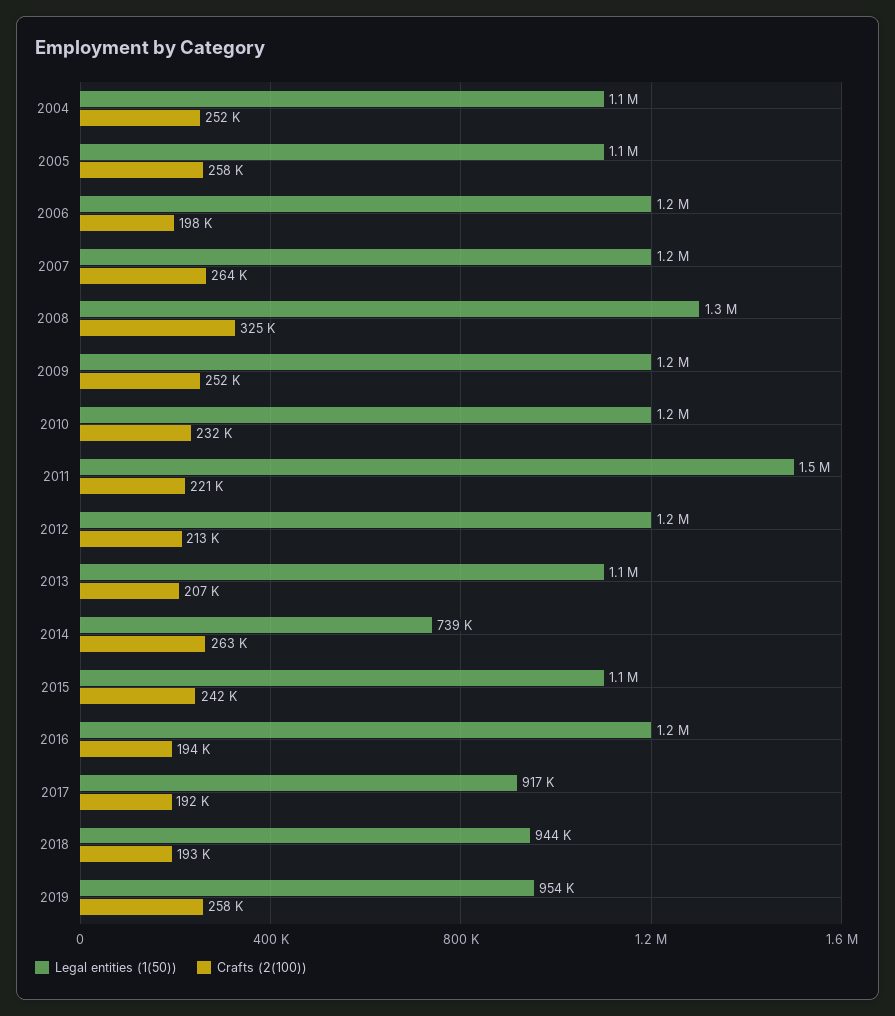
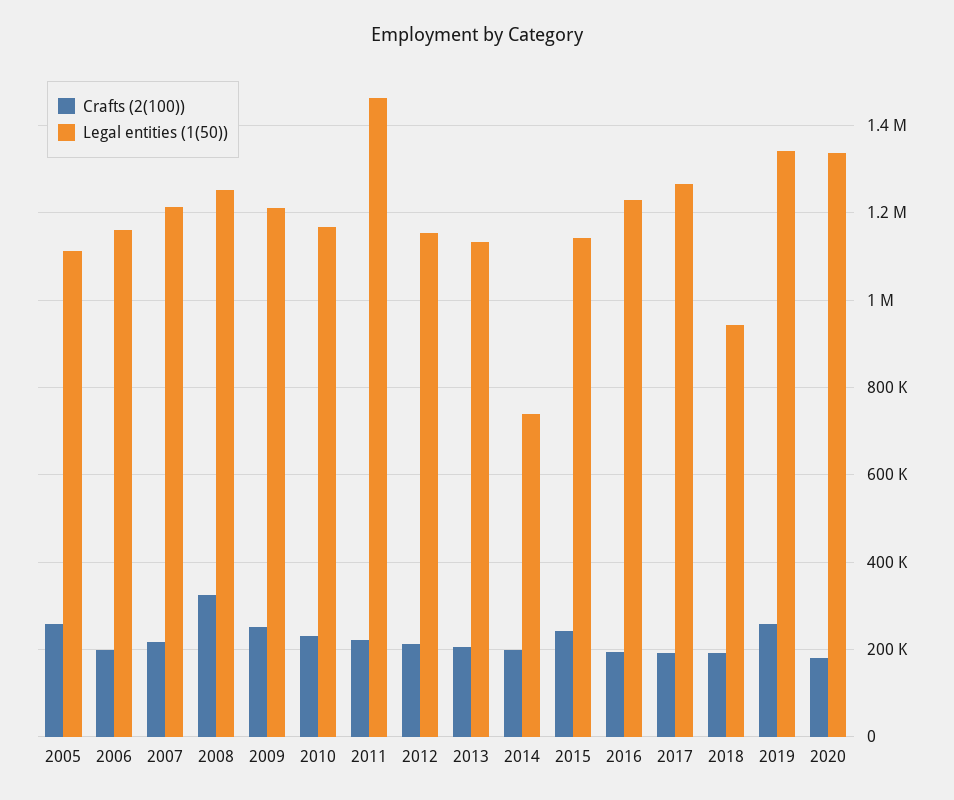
Legal entities (1(50)), 2004: 1100000 -> none
Crafts (2(100)), 2004: 252000 -> none
Crafts (2(100)), 2007: 264000 -> 220000
Crafts (2(100)), 2014: 263000 -> 200000
Legal entities (1(50)), 2017: 917000 -> 1260000
Legal entities (1(50)), 2019: 954000 -> 1340000
Crafts (2(100)), 2020: none -> 180000
Legal entities (1(50)), 2020: none -> 1340000

